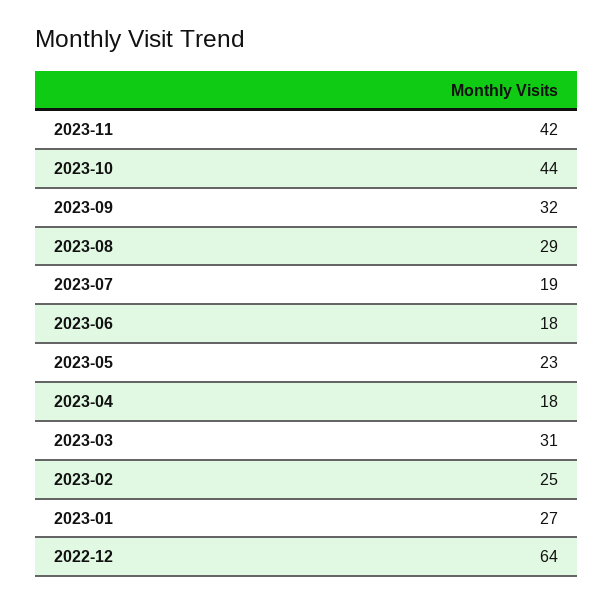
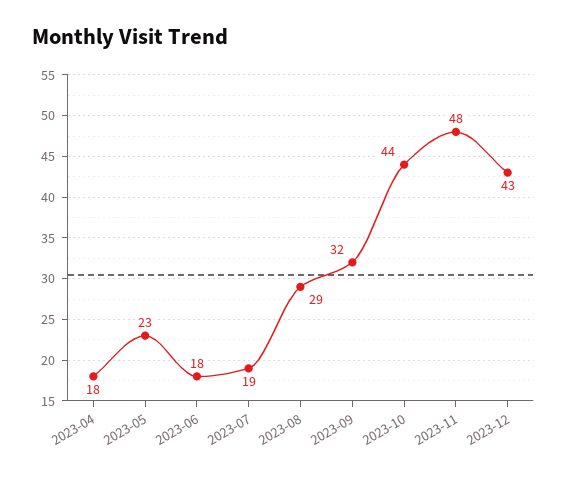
2023-11: 42 -> 48
2023-03: 31 -> none
2023-02: 25 -> none
2023-01: 27 -> none
2022-12: 64 -> none
2023-12: none -> 43

